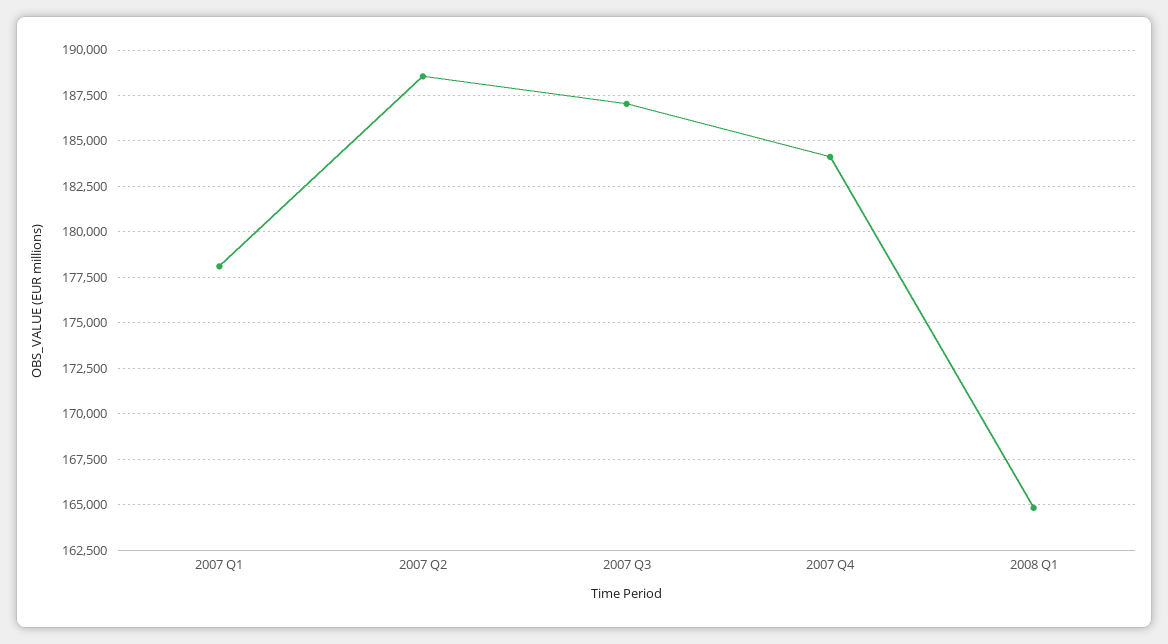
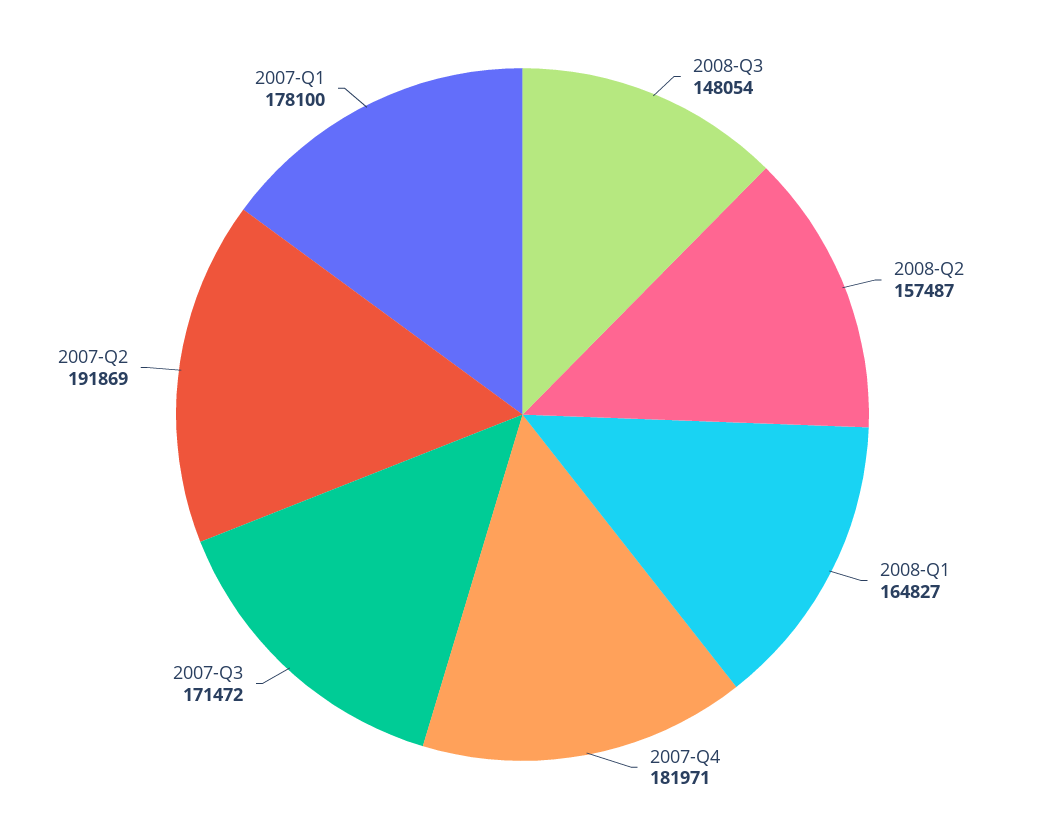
2007 Q2: 188500 -> 191869
2007 Q3: 187000 -> 171472
2007 Q4: 184000 -> 181971
2008-Q3: none -> 148054
2008-Q2: none -> 157487

